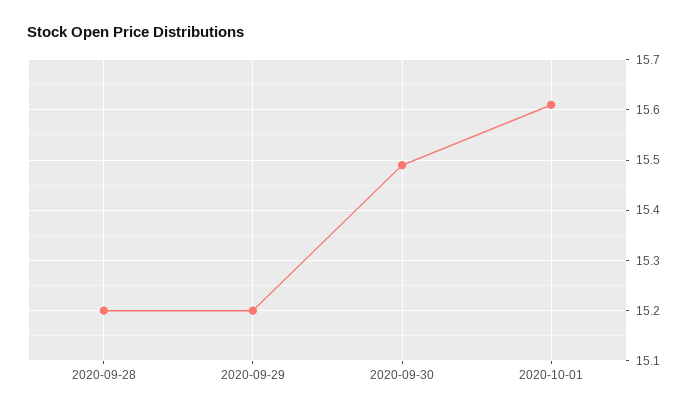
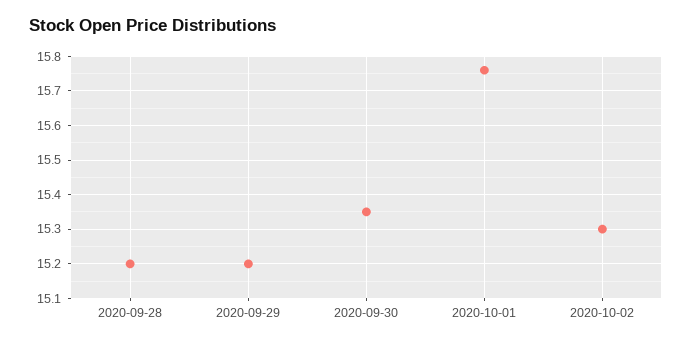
2020-09-30: 15.5 -> 15.35
2020-10-01: 15.6 -> 15.75
2020-10-02: none -> 15.3

